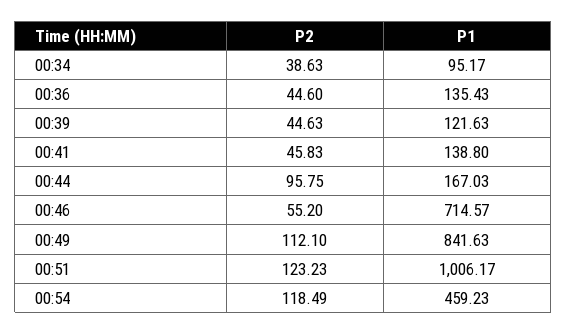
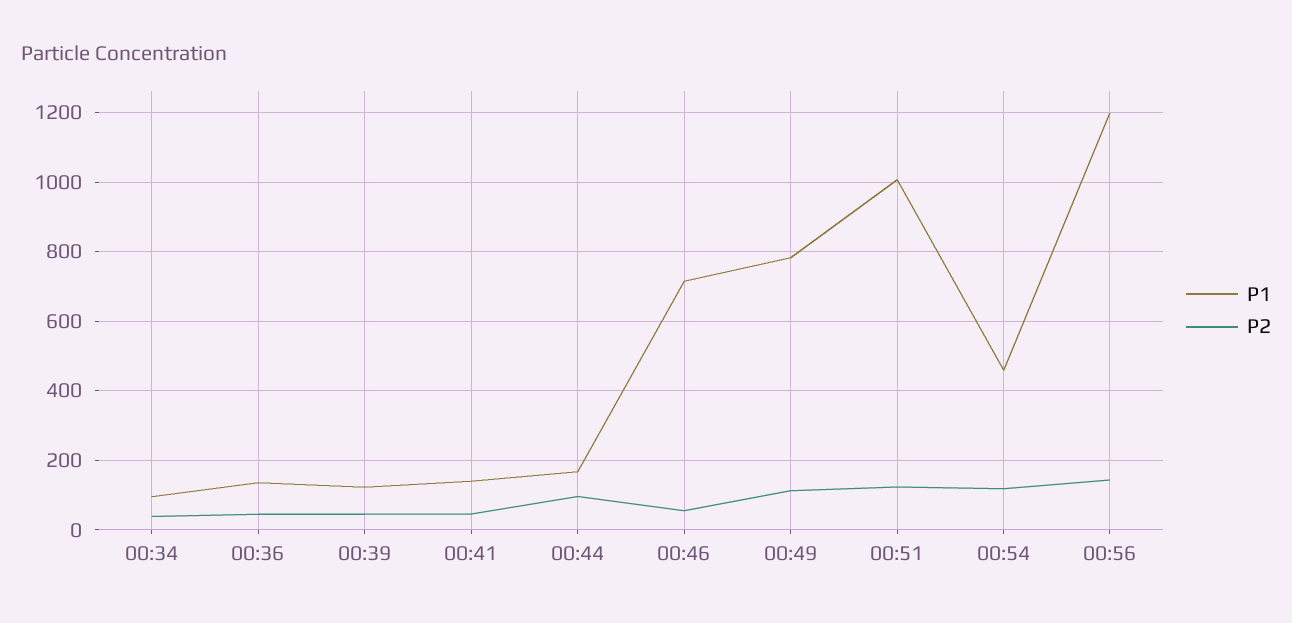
P1, 00:49: 841.63 -> 780
P1, 00:56: none -> 1200
P2, 00:56: none -> 140

